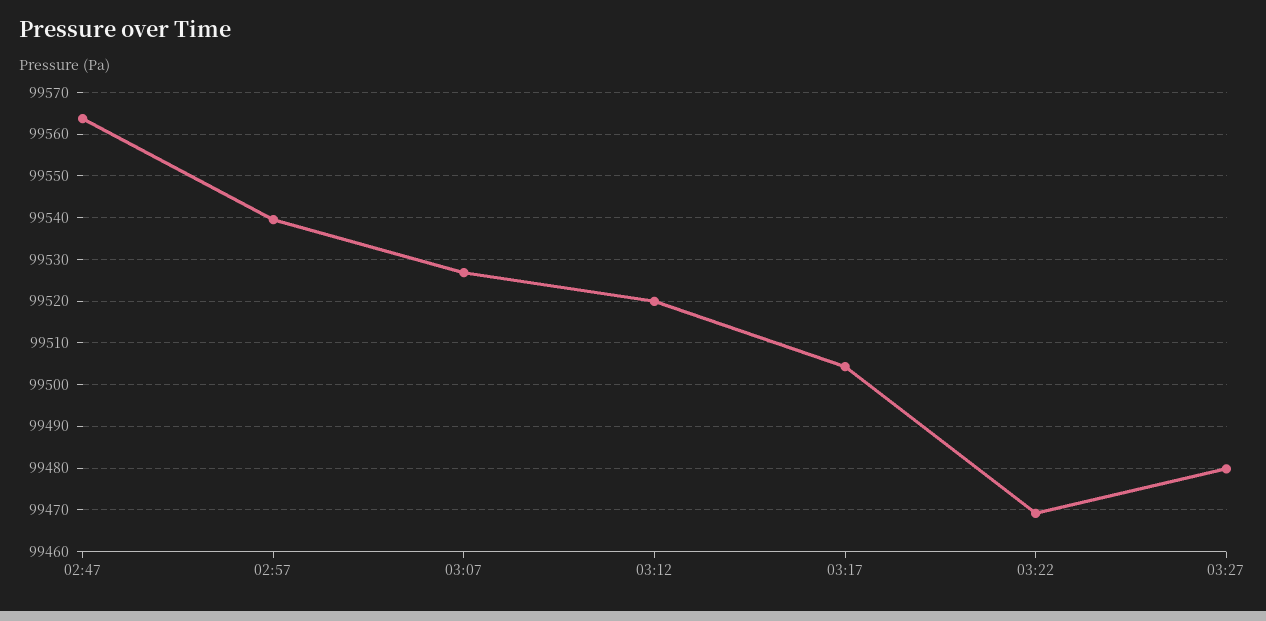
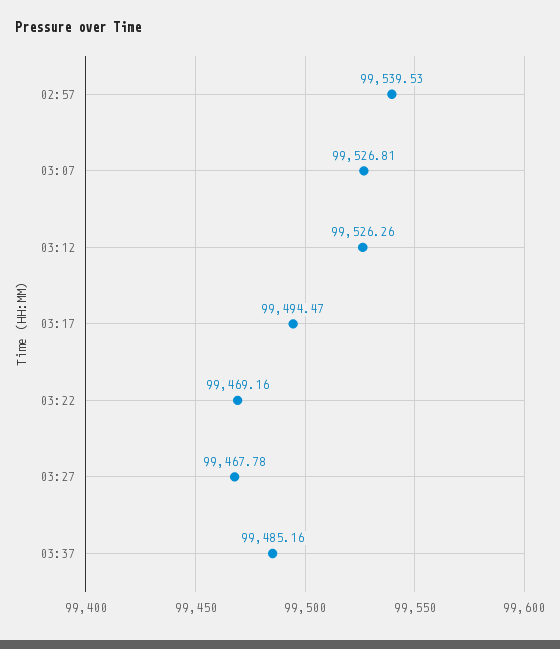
02:47: 99564 -> none
03:12: 99520 -> 99526.26
03:17: 99504 -> 99494.47
03:27: 99480 -> 99467.78
03:37: none -> 99485.16

